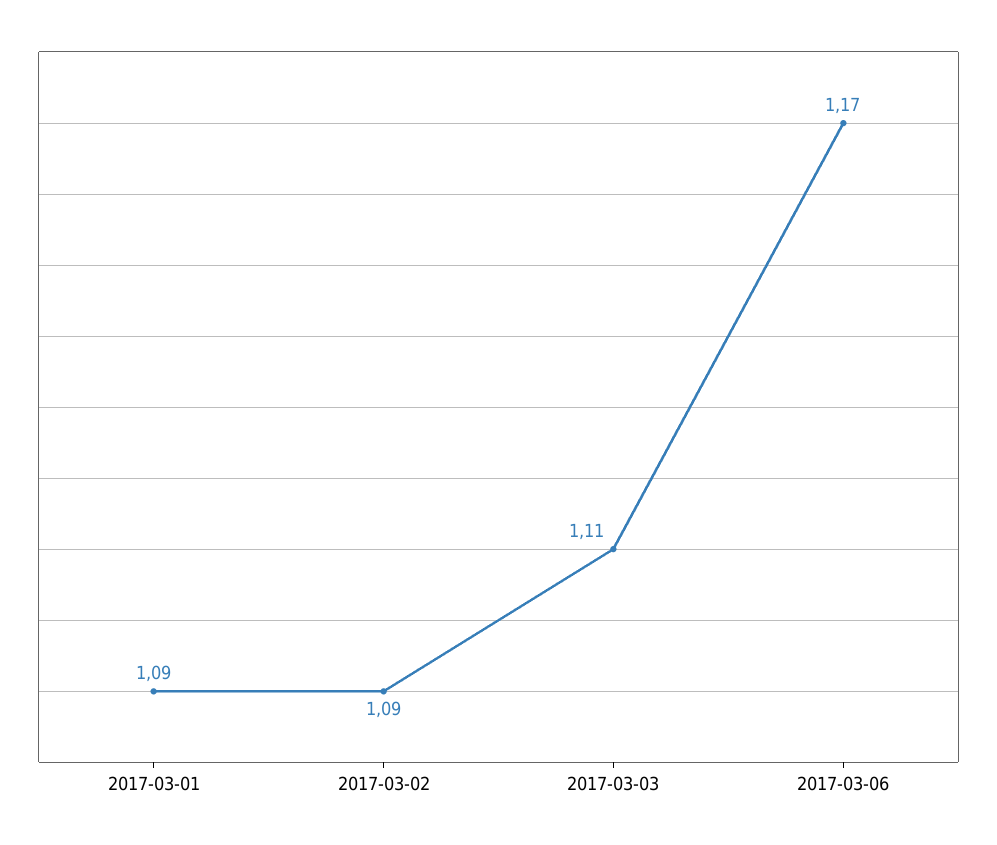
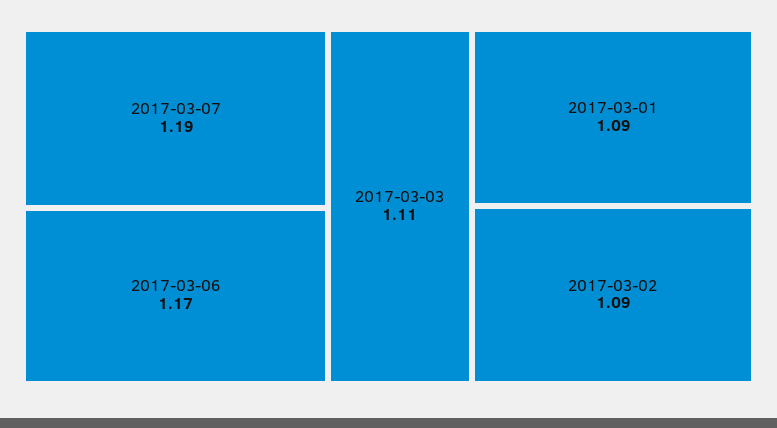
2017-03-07: none -> 1.19

